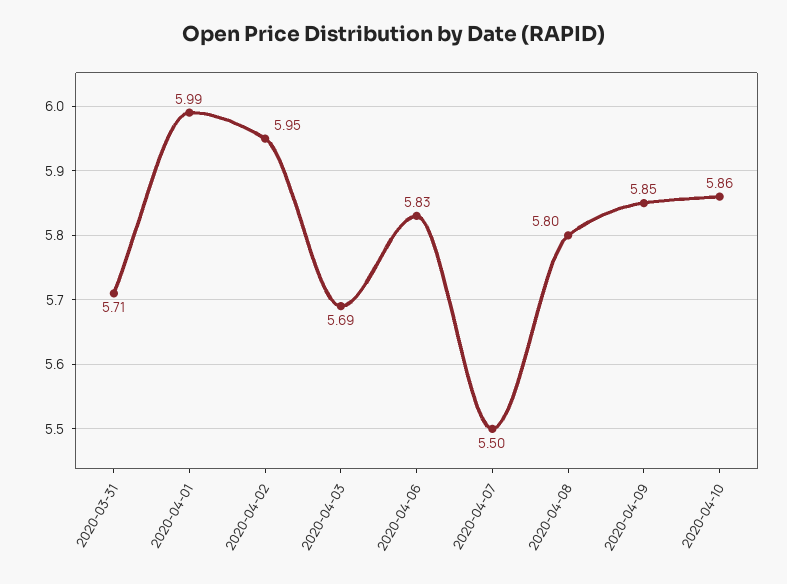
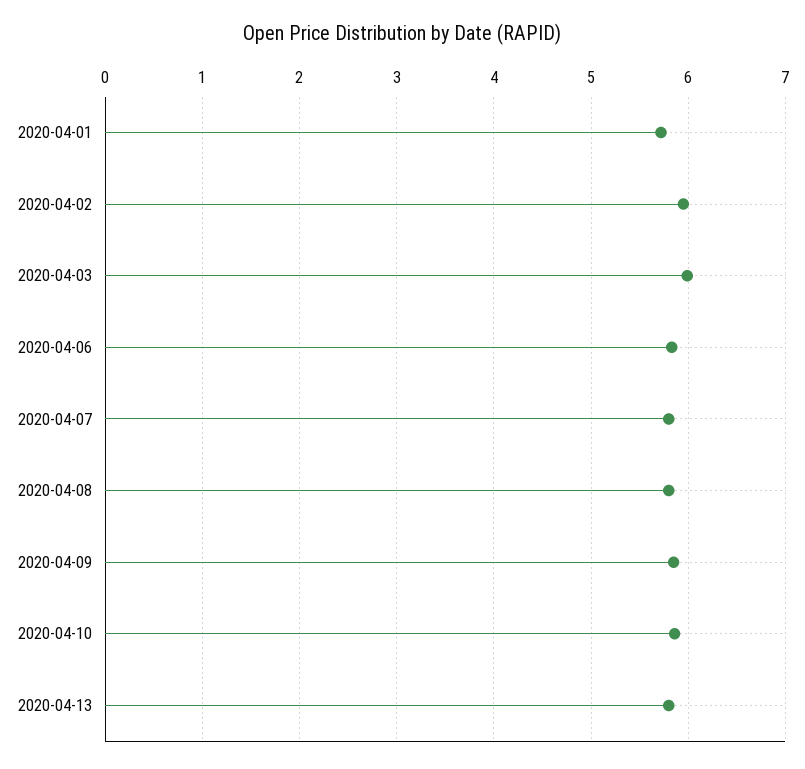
2020-03-31: 5.71 -> none
2020-04-01: 5.99 -> 5.7
2020-04-03: 5.69 -> 6
2020-04-07: 5.5 -> 5.8
2020-04-13: none -> 5.8

